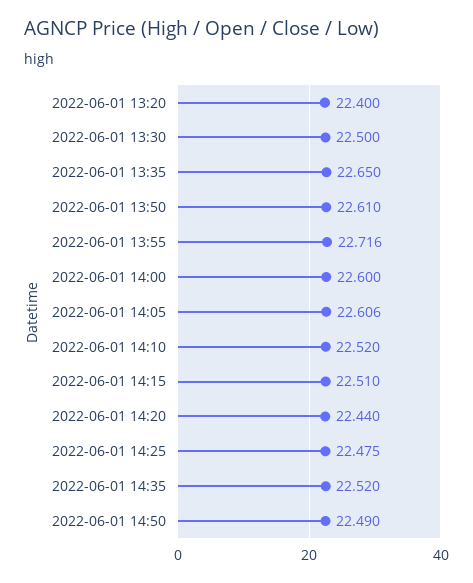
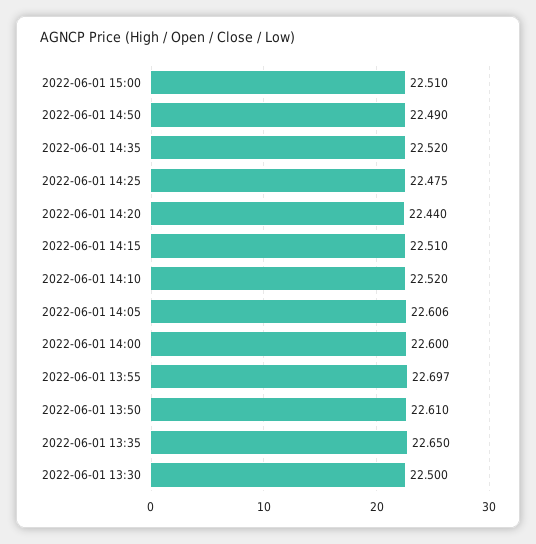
2022-06-01 13:20: 22.4 -> none
2022-06-01 13:55: 22.716 -> 22.697
2022-06-01 15:00: none -> 22.51

